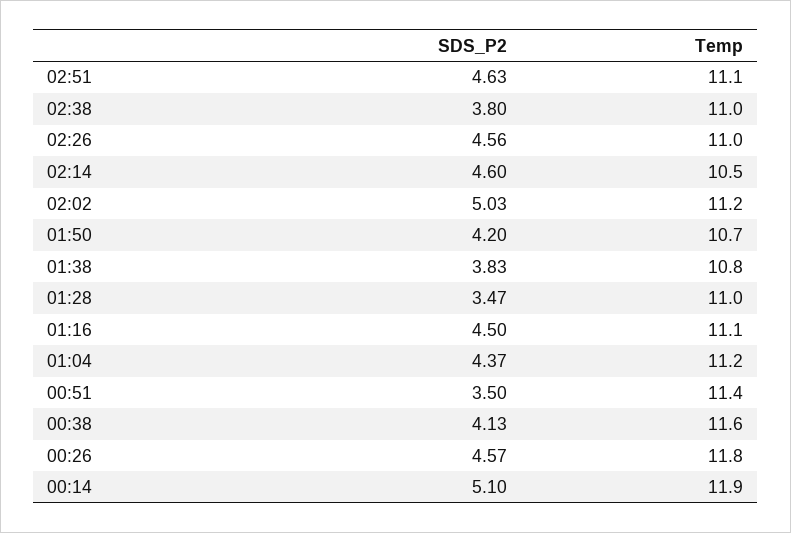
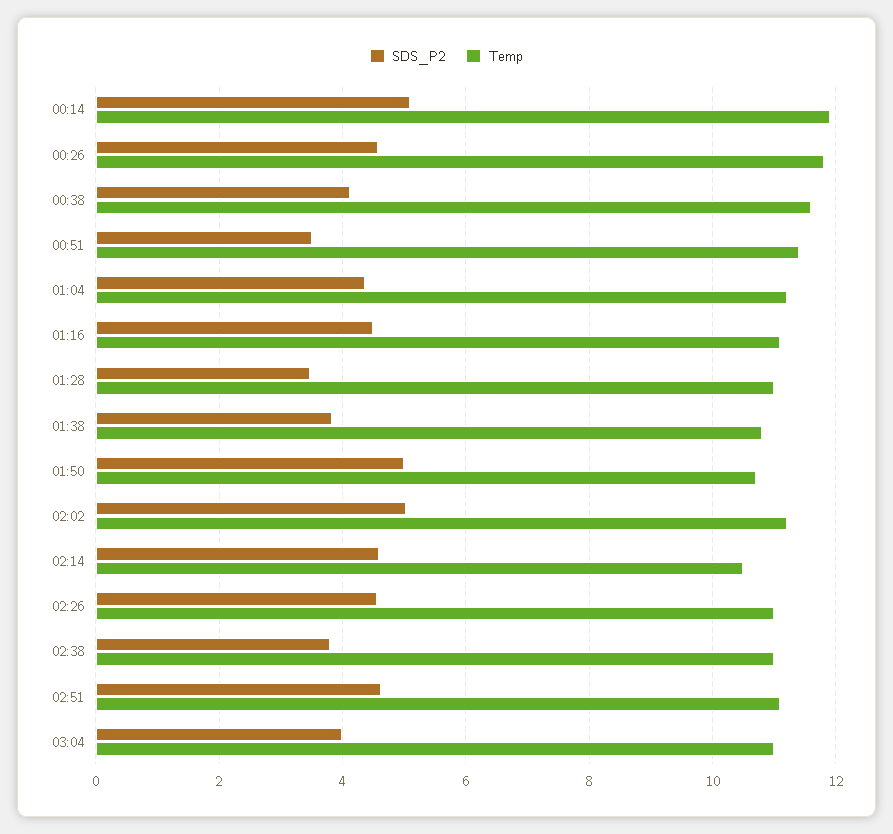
SDS_P2, 01:50: 4.2 -> 5
SDS_P2, 03:04: none -> 4
Temp, 03:04: none -> 11

